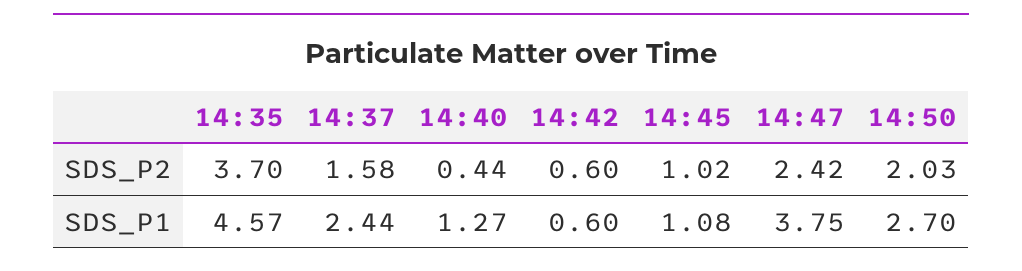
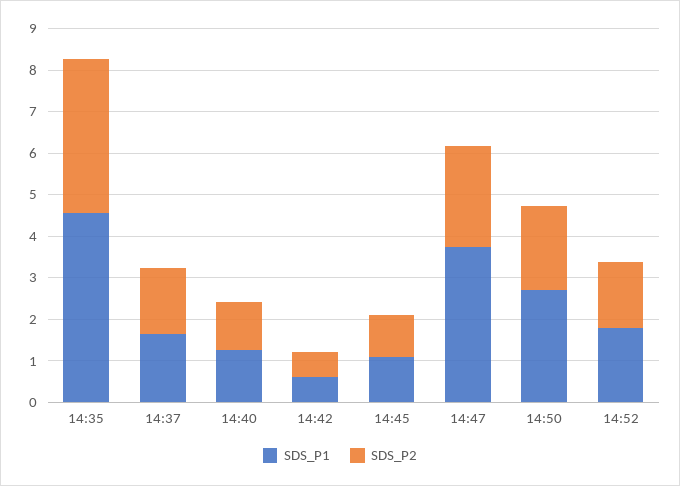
SDS_P2, 14:40: 0.44 -> 1.2
SDS_P1, 14:37: 2.44 -> 1.6
SDS_P1, 14:52: none -> 1.8
SDS_P2, 14:52: none -> 1.6

